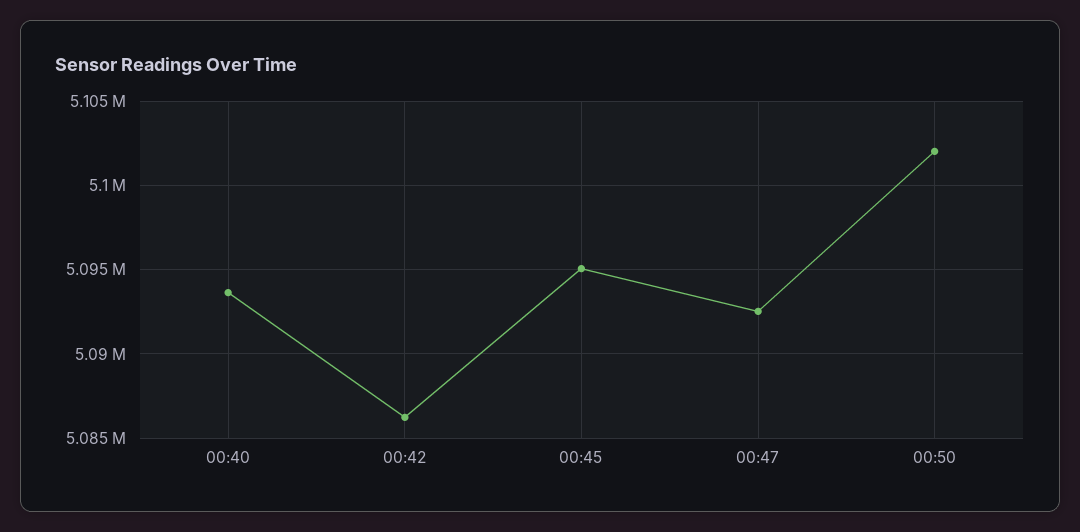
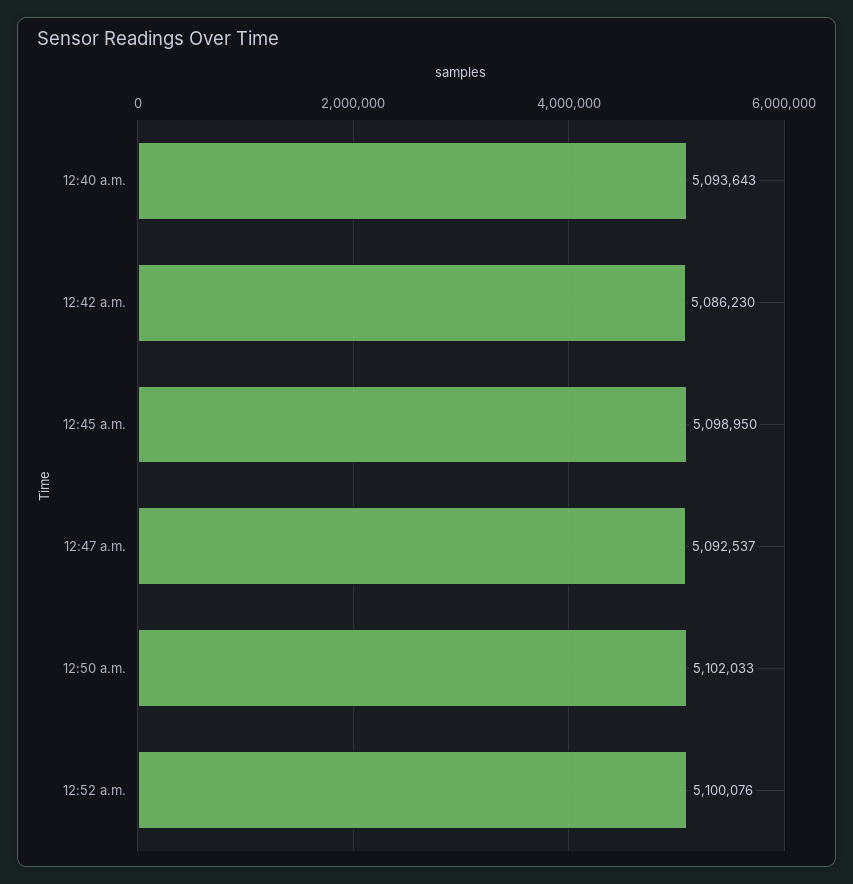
00:45: 5095000 -> 5098950
12:52 a.m.: none -> 5100076

